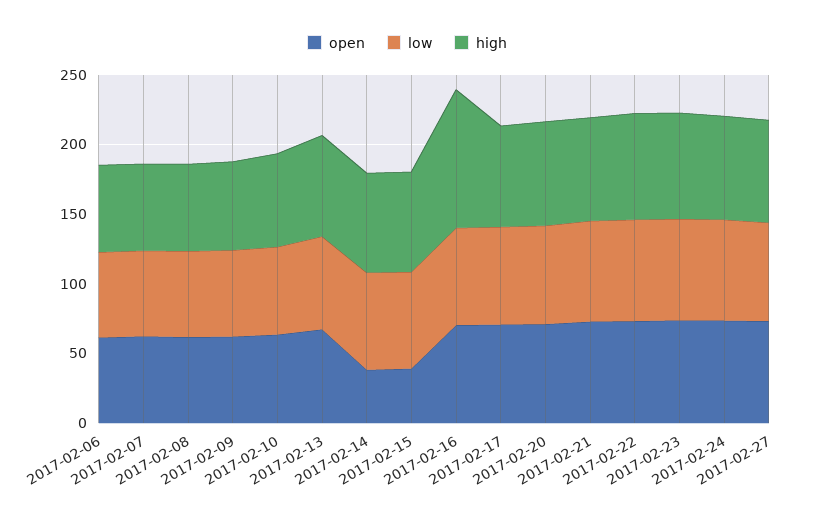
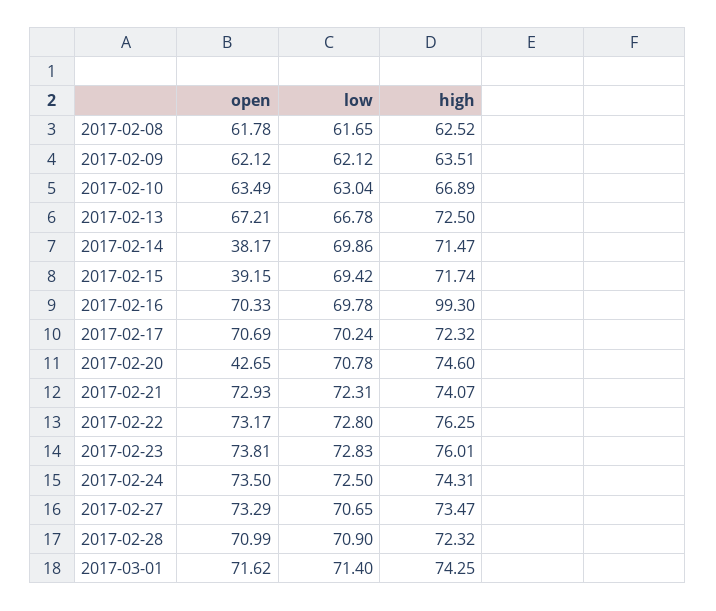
open, 2017-02-06: 60 -> none
low, 2017-02-06: 60 -> none
high, 2017-02-06: 60 -> none
open, 2017-02-07: 60 -> none
low, 2017-02-07: 60 -> none
high, 2017-02-07: 60 -> none
open, 2017-02-20: 70 -> 42.65
open, 2017-02-28: none -> 70.99
low, 2017-02-28: none -> 70.9
high, 2017-02-28: none -> 72.32
open, 2017-03-01: none -> 71.62
low, 2017-03-01: none -> 71.4
high, 2017-03-01: none -> 74.25

